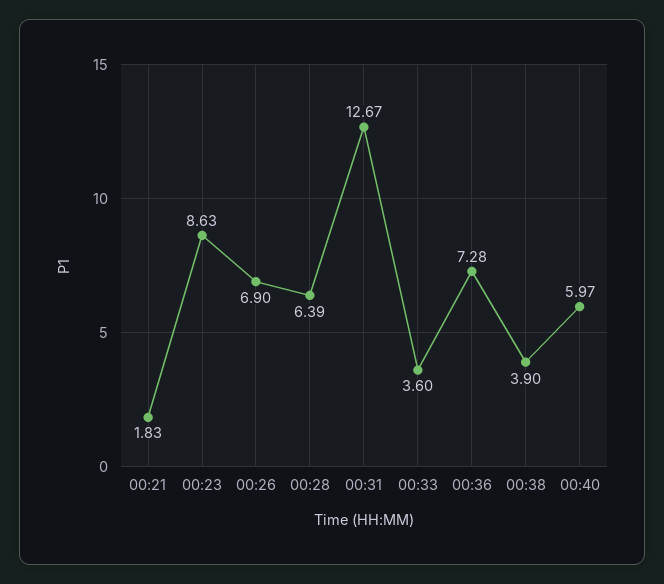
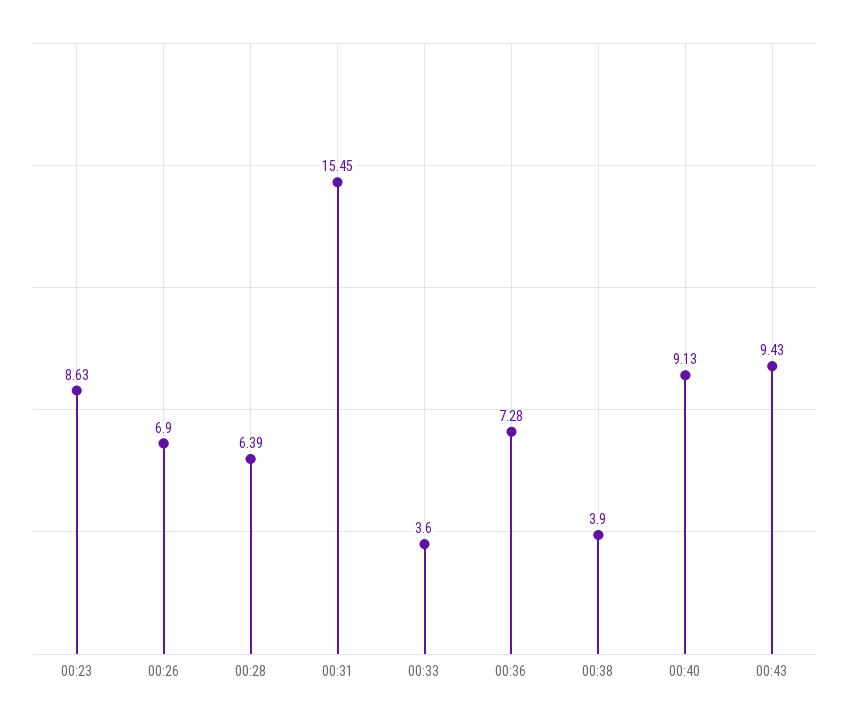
00:21: 1.83 -> none
00:31: 12.67 -> 15.45
00:40: 5.97 -> 9.13
00:43: none -> 9.43

